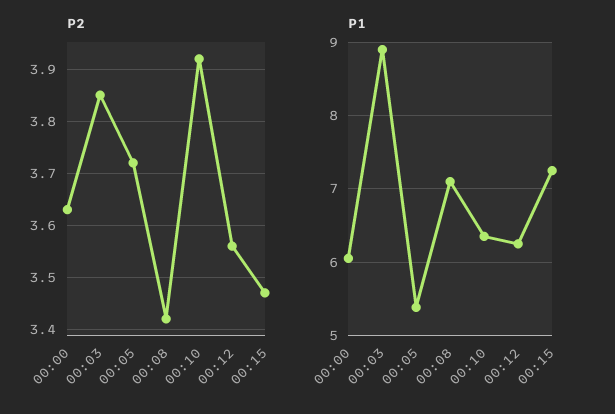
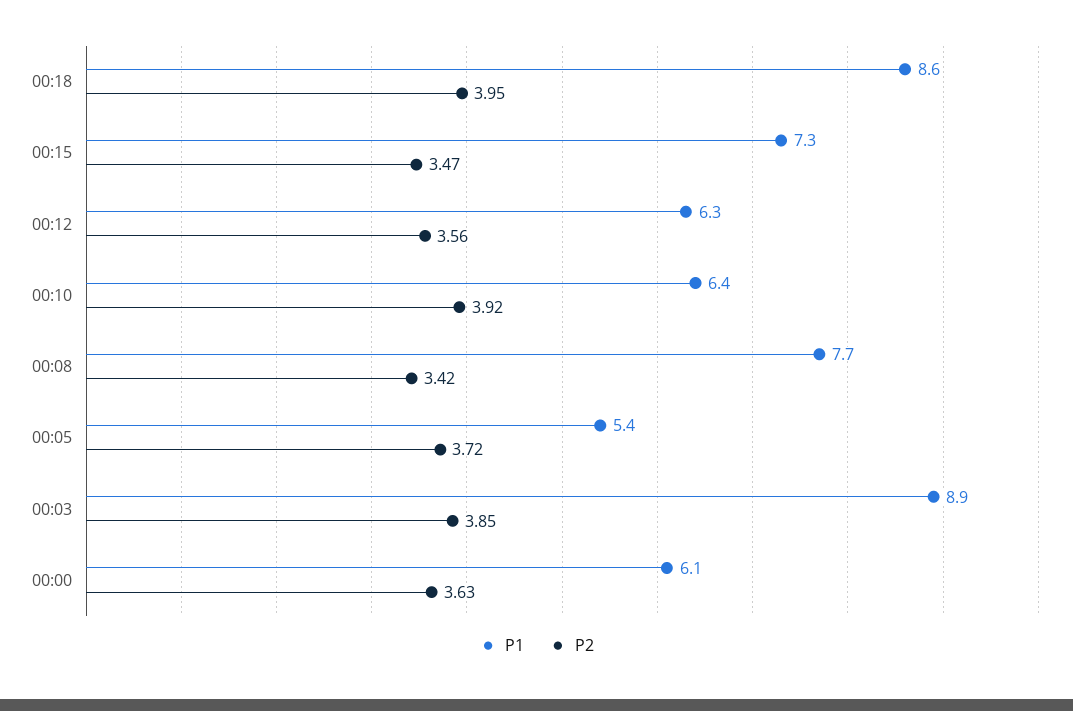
P1, 00:08: 7.1 -> 7.7
P1, 00:18: none -> 8.6
P2, 00:18: none -> 3.95

